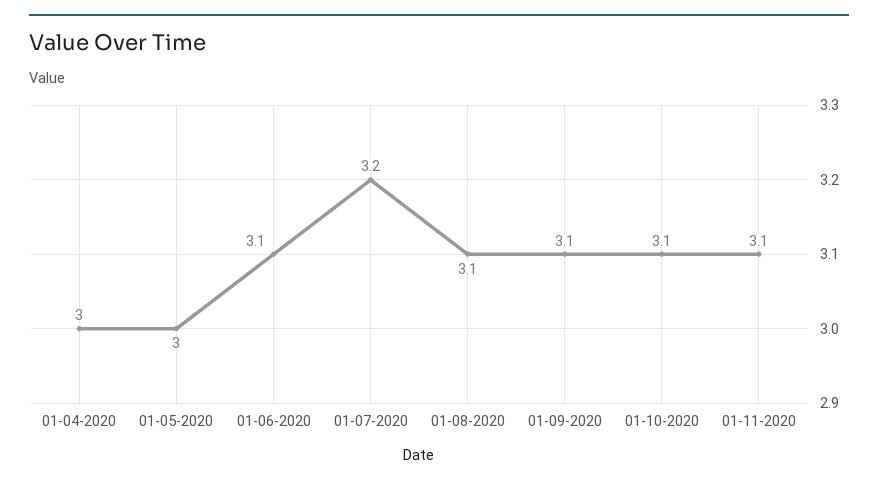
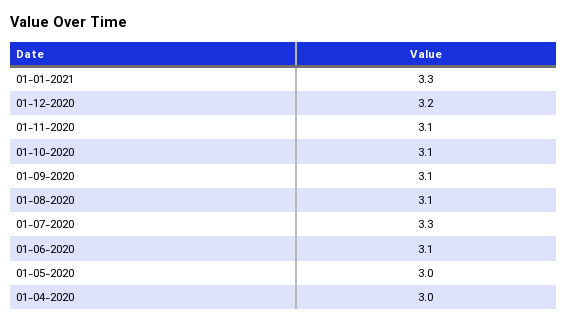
01-07-2020: 3.2 -> 3.3
01-01-2021: none -> 3.3
01-12-2020: none -> 3.2

